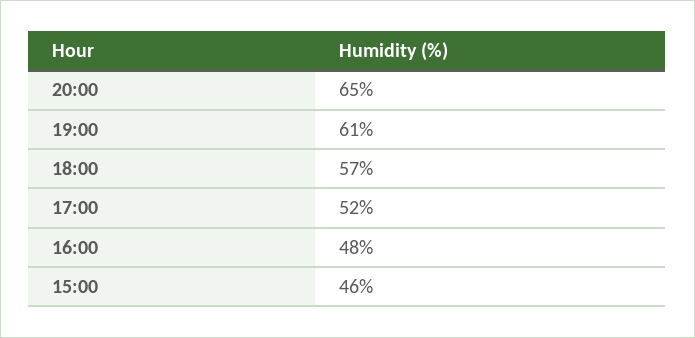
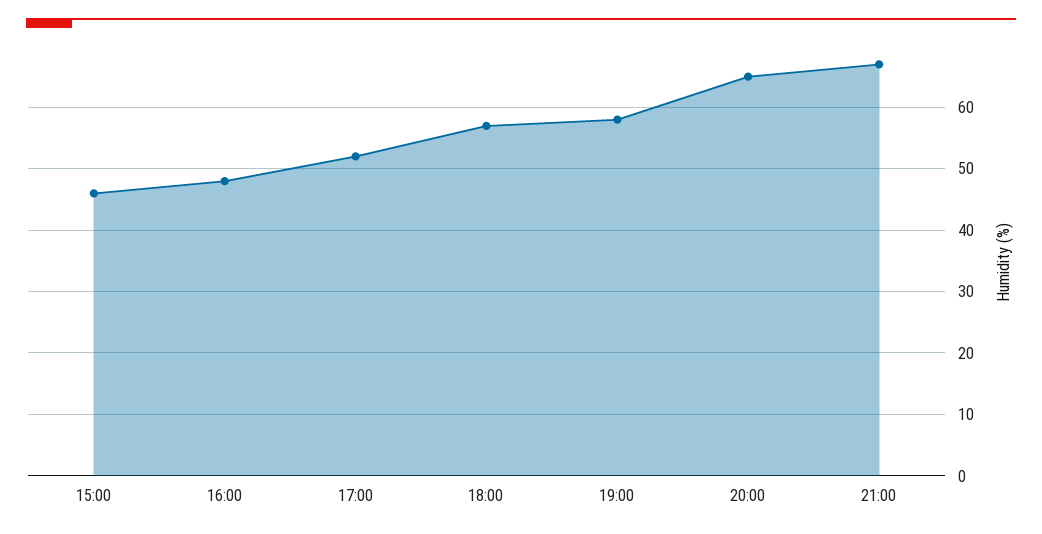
19:00: 61 -> 58
21:00: none -> 67

